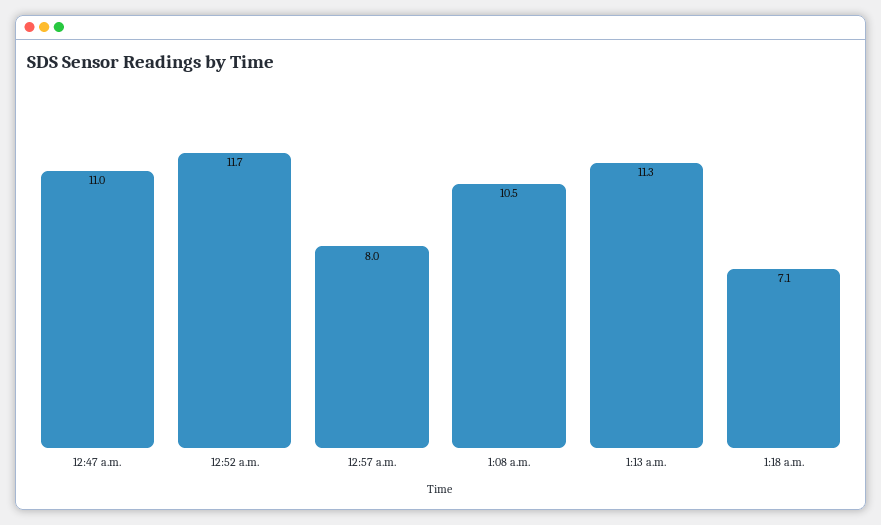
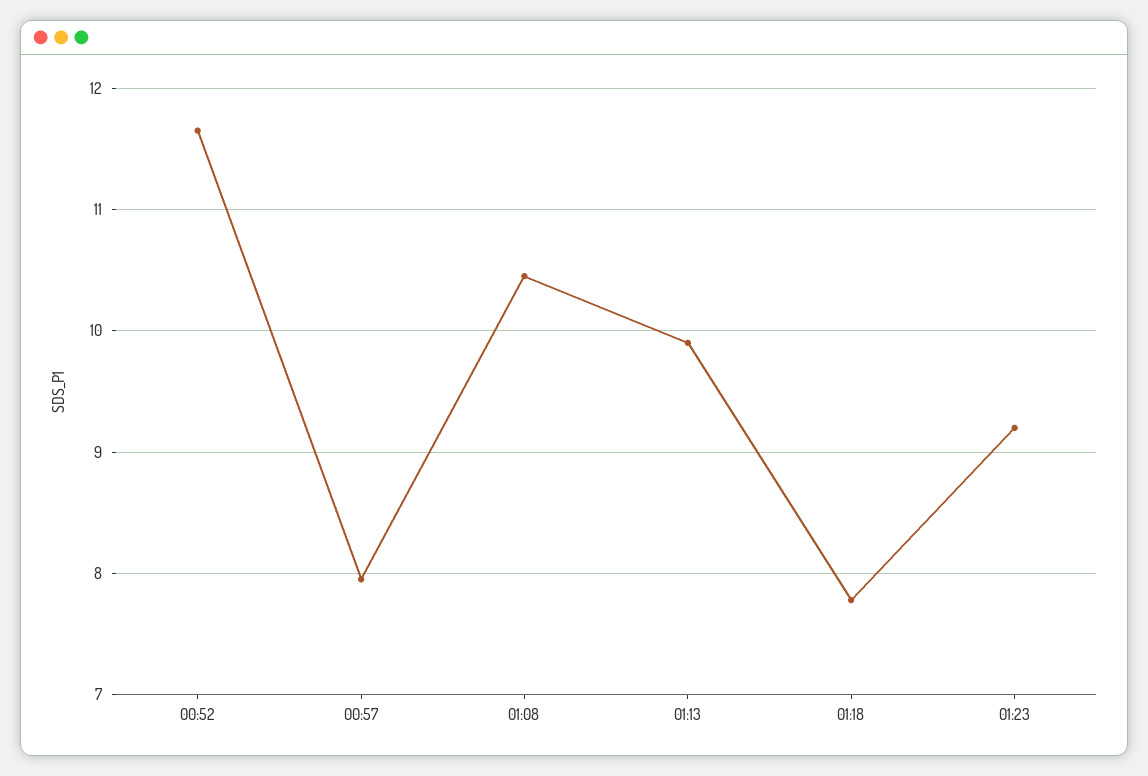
12:47 a.m.: 11 -> none
1:13 a.m.: 11.3 -> 9.9
1:18 a.m.: 7.1 -> 7.8
01:23: none -> 9.2

